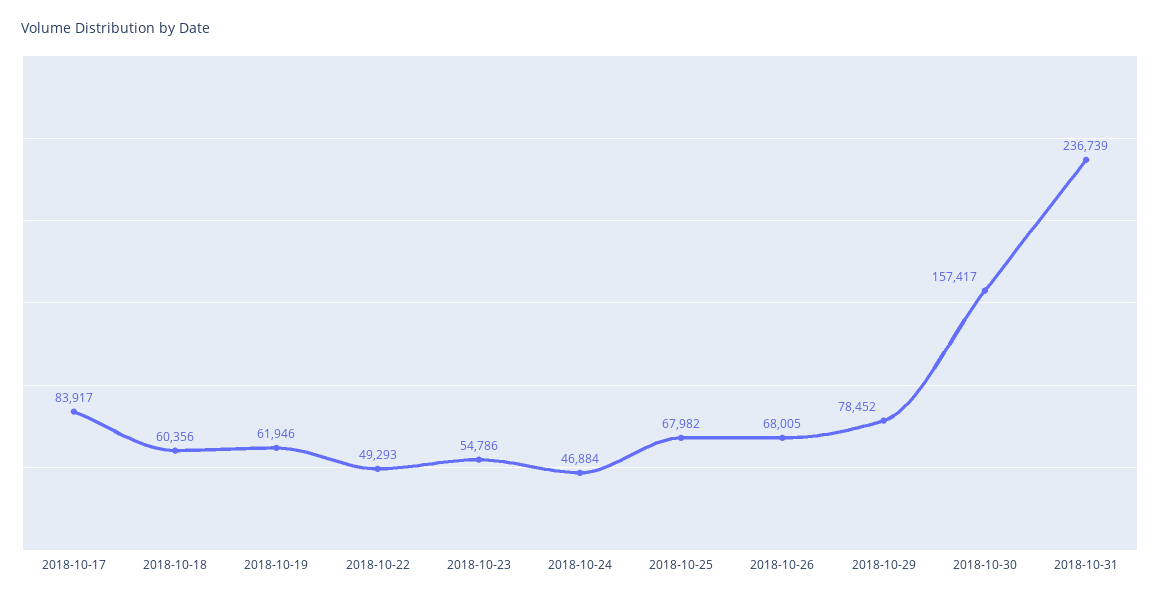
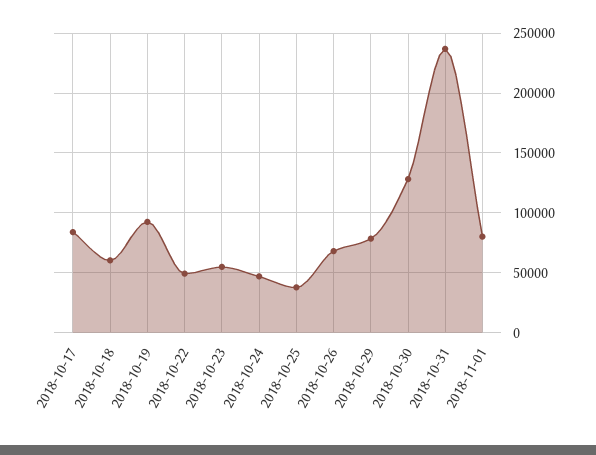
2018-10-19: 61946 -> 90000
2018-10-25: 67982 -> 40000
2018-10-30: 157417 -> 130000
2018-11-01: none -> 80000

